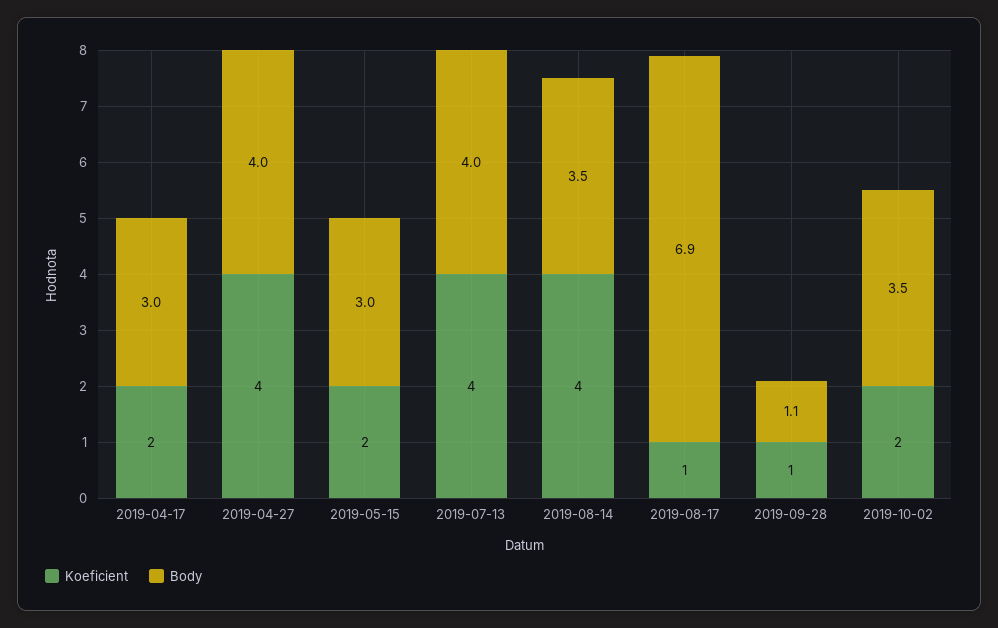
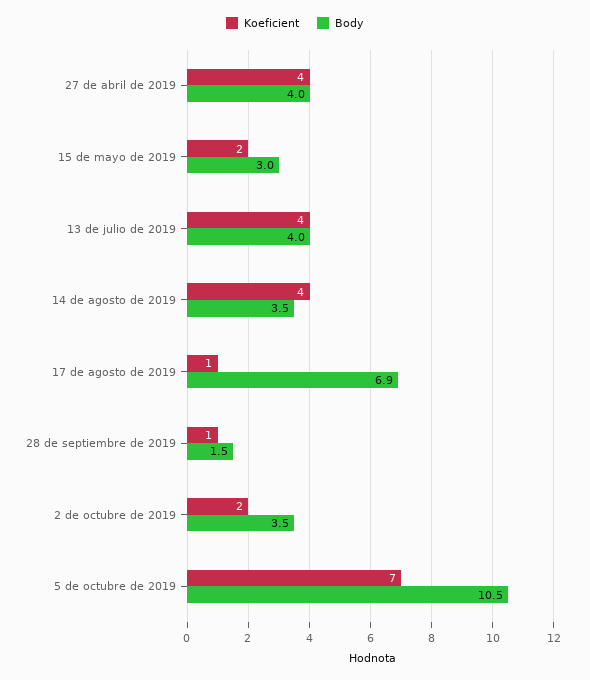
Koeficient, 2019-04-17: 2 -> none
Body, 2019-04-17: 3 -> none
Body, 2019-09-28: 1.1 -> 1.5
Koeficient, 5 de octubre de 2019: none -> 7
Body, 5 de octubre de 2019: none -> 10.5

